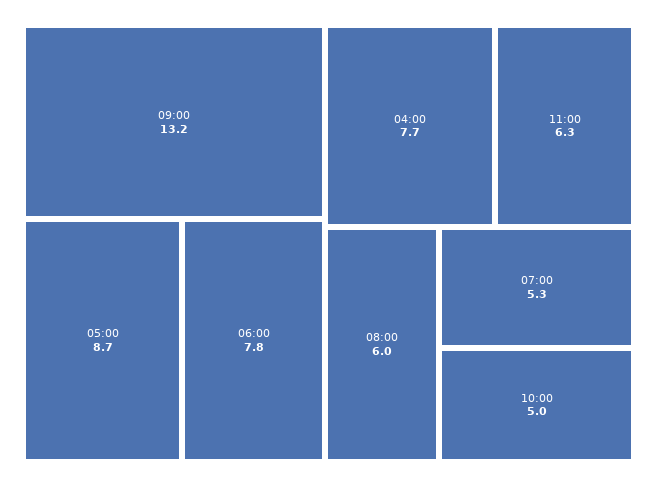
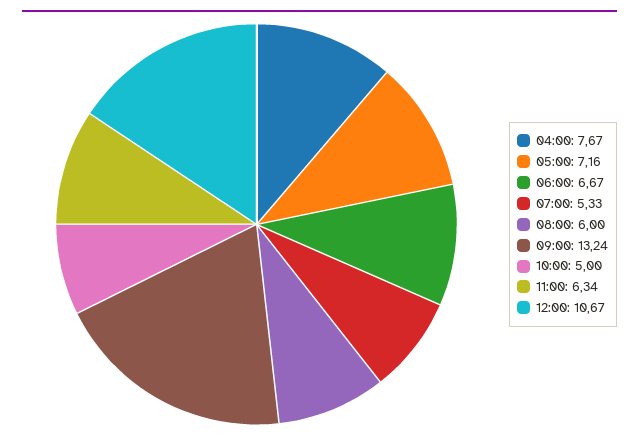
05:00: 8.7 -> 7.16
06:00: 7.8 -> 6.67
12:00: none -> 10.67

